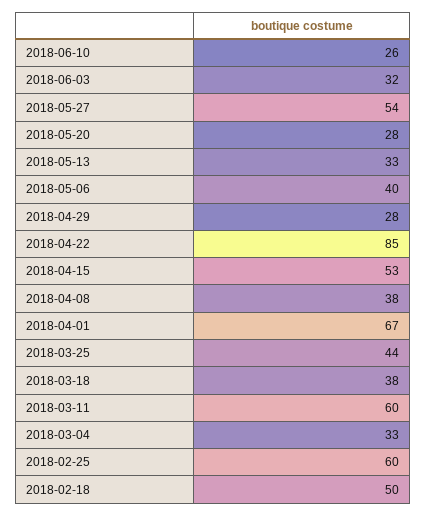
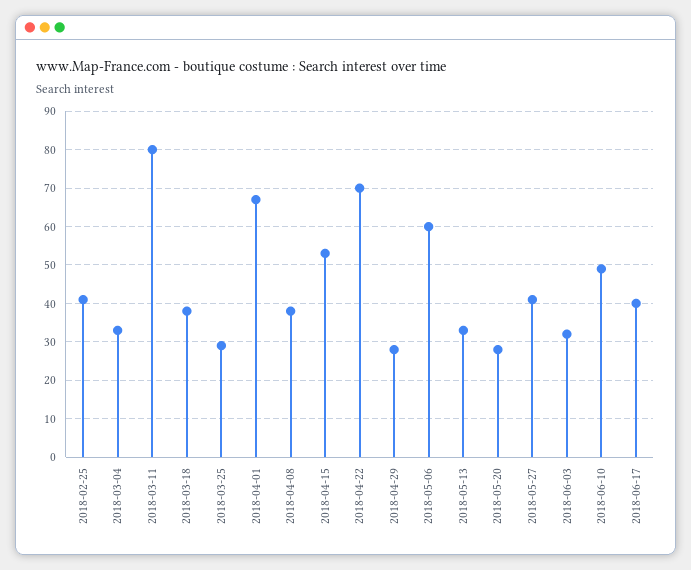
2018-06-10: 26 -> 50
2018-05-27: 54 -> 40
2018-05-06: 40 -> 60
2018-04-22: 85 -> 70
2018-03-25: 44 -> 30
2018-03-11: 60 -> 80
2018-02-25: 60 -> 40
2018-02-18: 50 -> none
2018-06-17: none -> 40

